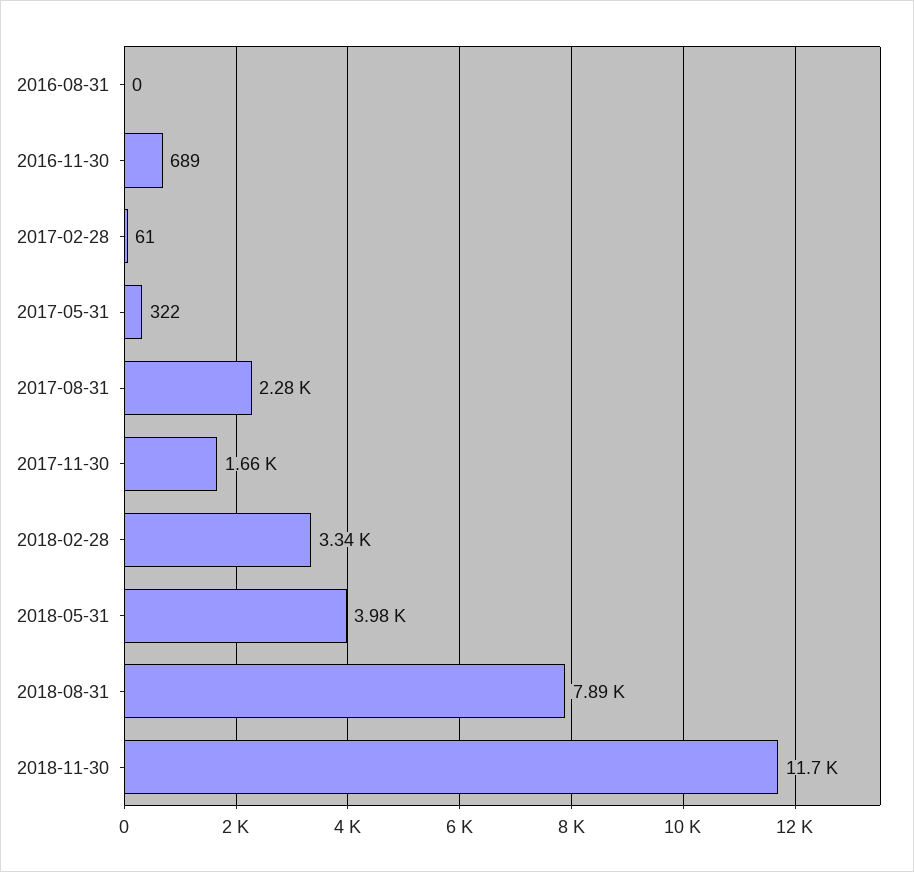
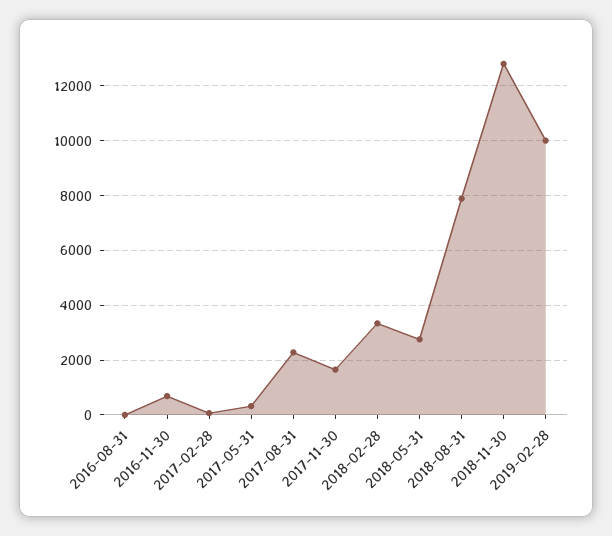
2018-05-31: 3980 -> 2750
2018-11-30: 11700 -> 12750
2019-02-28: none -> 10000

